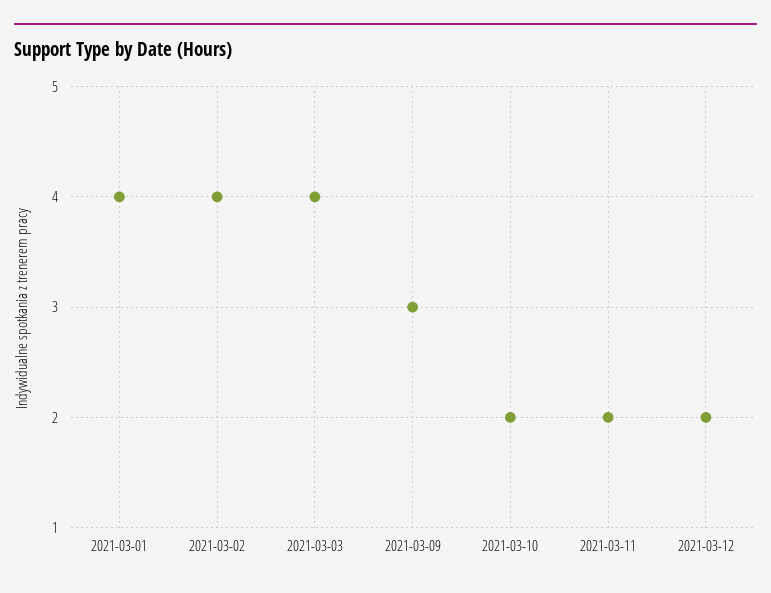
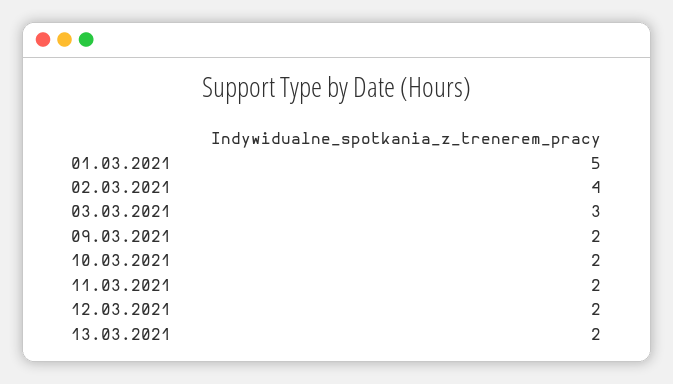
2021-03-01: 4 -> 5
2021-03-03: 4 -> 3
2021-03-09: 3 -> 2
13.03.2021: none -> 2

